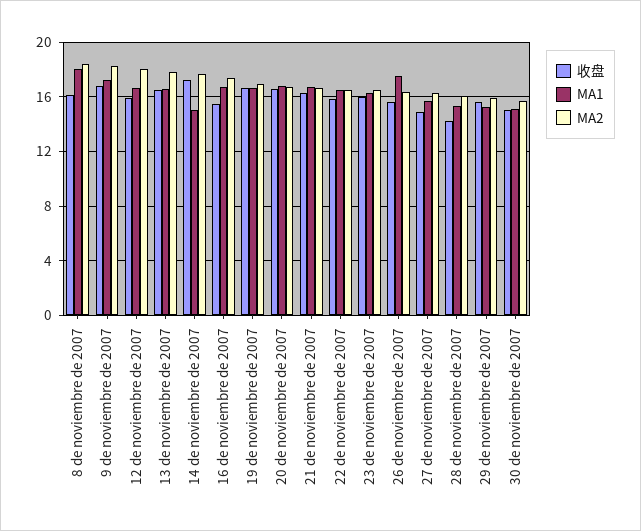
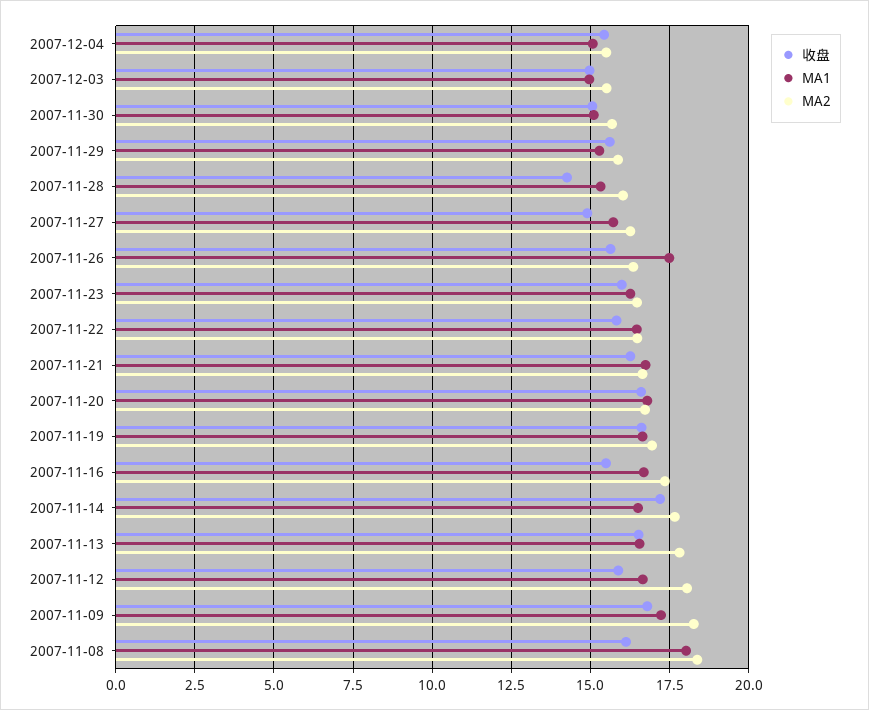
MA1, 14 de noviembre de 2007: 15 -> 16.5
收盘, 2007-12-04: none -> 15.5
MA1, 2007-12-04: none -> 15
MA2, 2007-12-04: none -> 15.5
收盘, 2007-12-03: none -> 15
MA1, 2007-12-03: none -> 15
MA2, 2007-12-03: none -> 15.5

